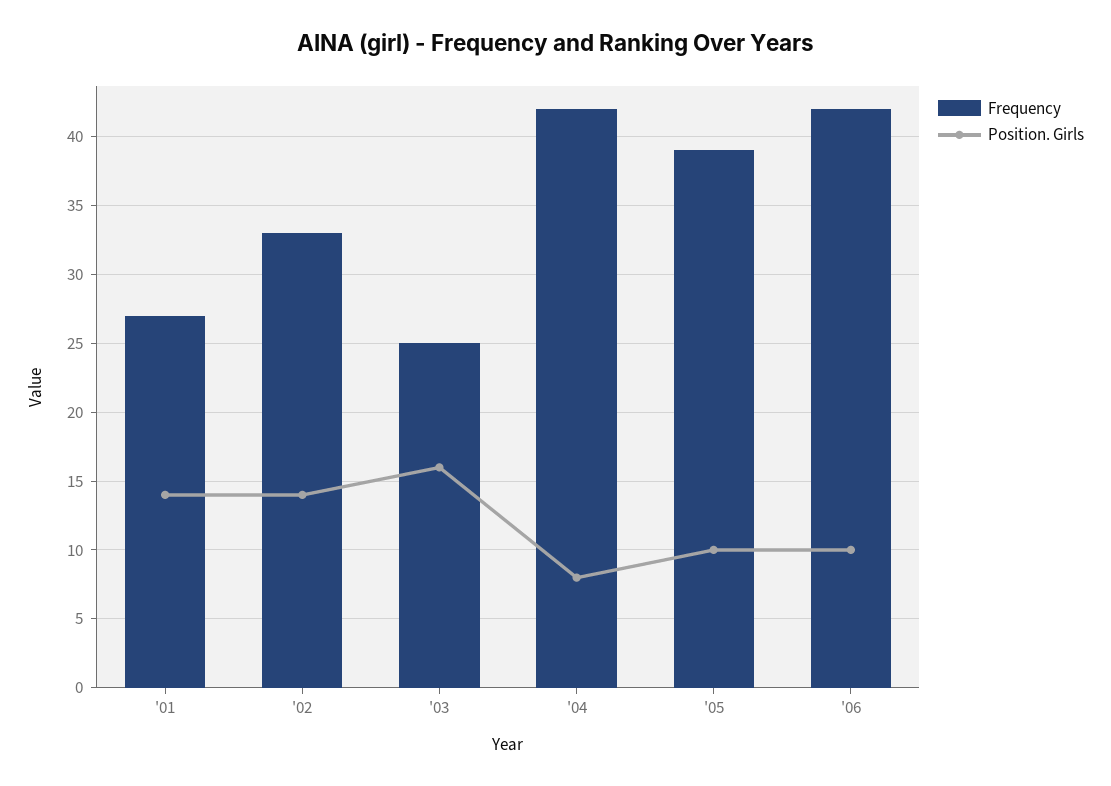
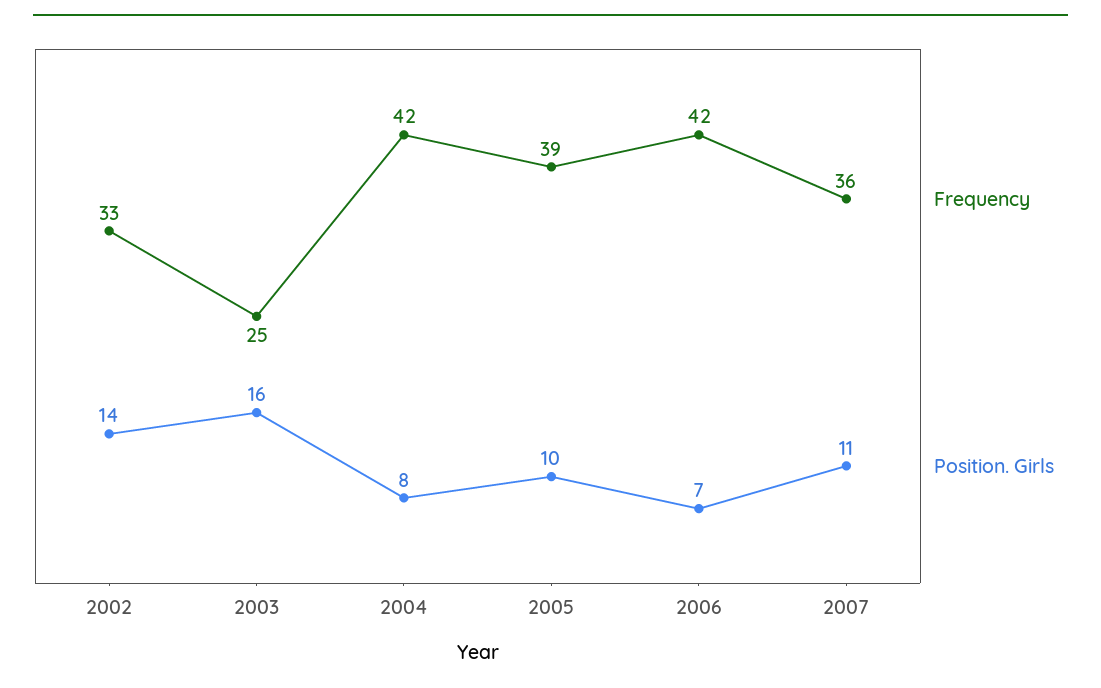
Frequency, '01: 27 -> none
Position. Girls, '01: 14 -> none
Position. Girls, '06: 10 -> 7
Frequency, 2007: none -> 36
Position. Girls, 2007: none -> 11

